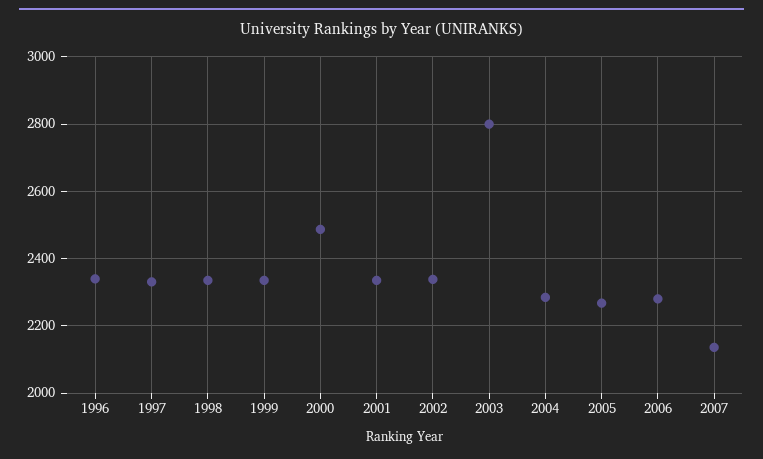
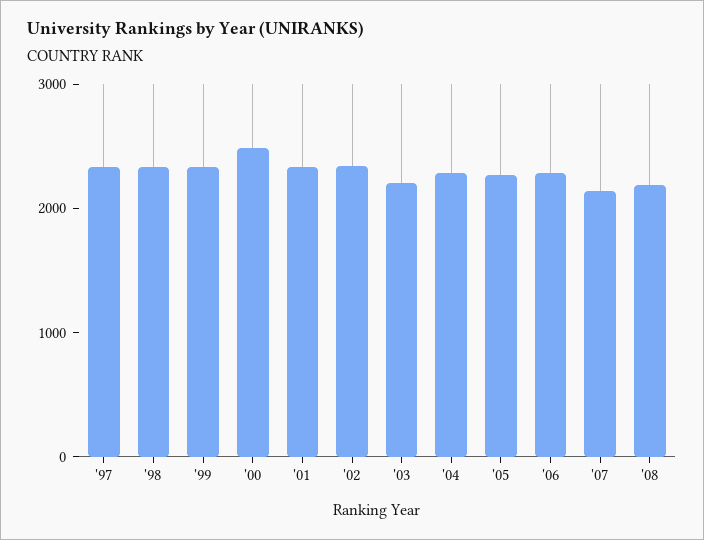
1996: 2340 -> none
2003: 2800 -> 2200
'08: none -> 2200

